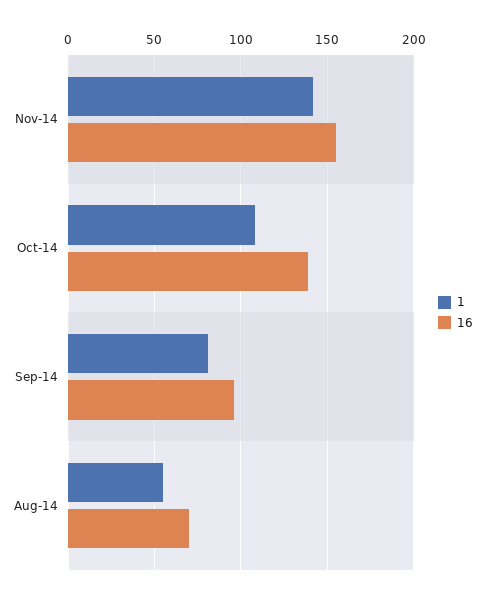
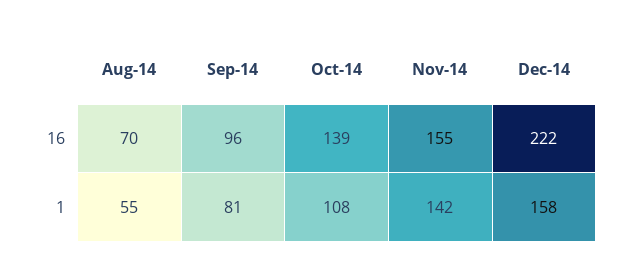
16, Dec-14: none -> 222
1, Dec-14: none -> 158

